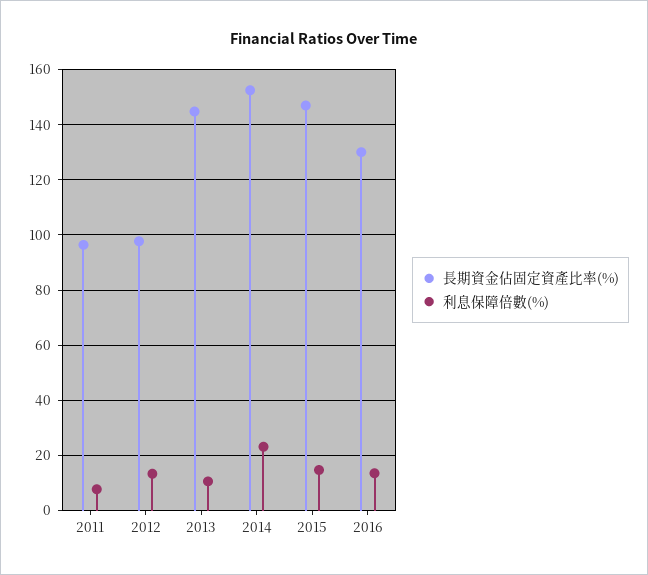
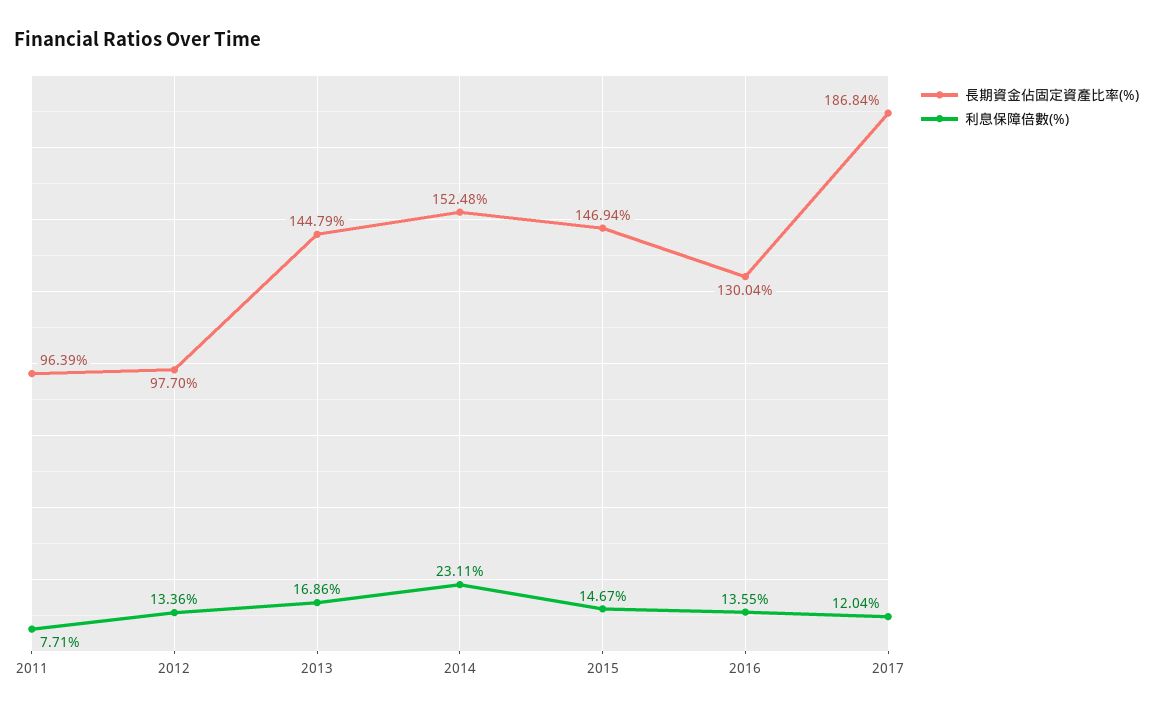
利息保障倍數(%), 2013: 10 -> 16.86
長期資金佔固定資產比率(%), 2017: none -> 186.84
利息保障倍數(%), 2017: none -> 12.04

